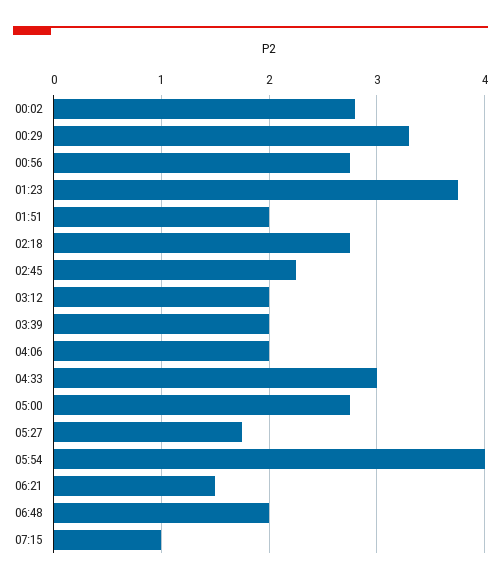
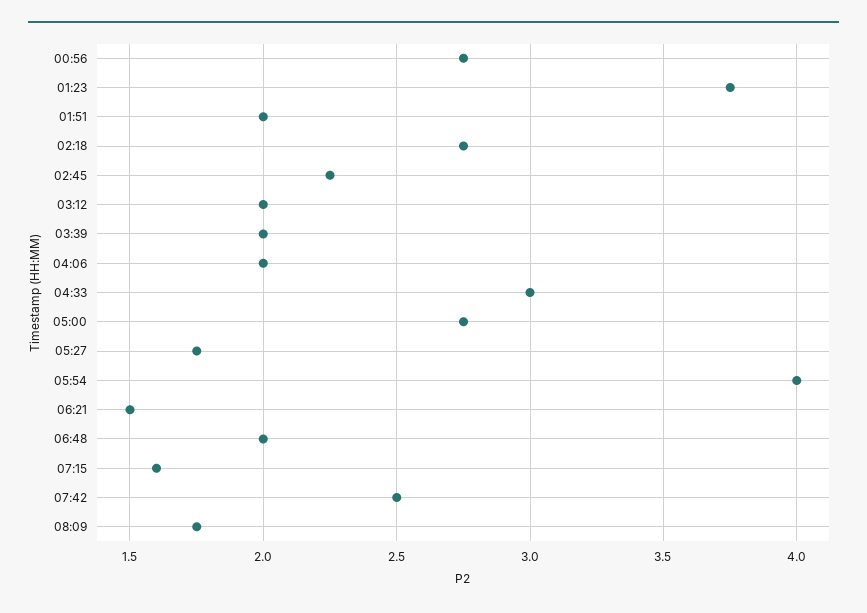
00:02: 2.8 -> none
00:29: 3.3 -> none
07:15: 1 -> 1.6
07:42: none -> 2.5
08:09: none -> 1.75

